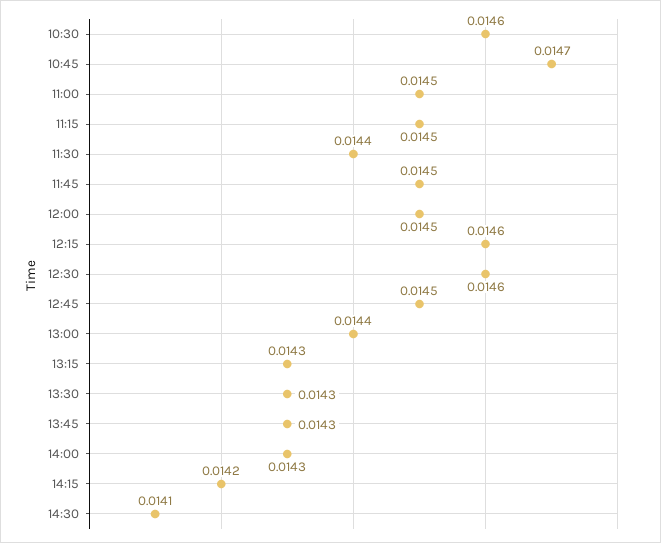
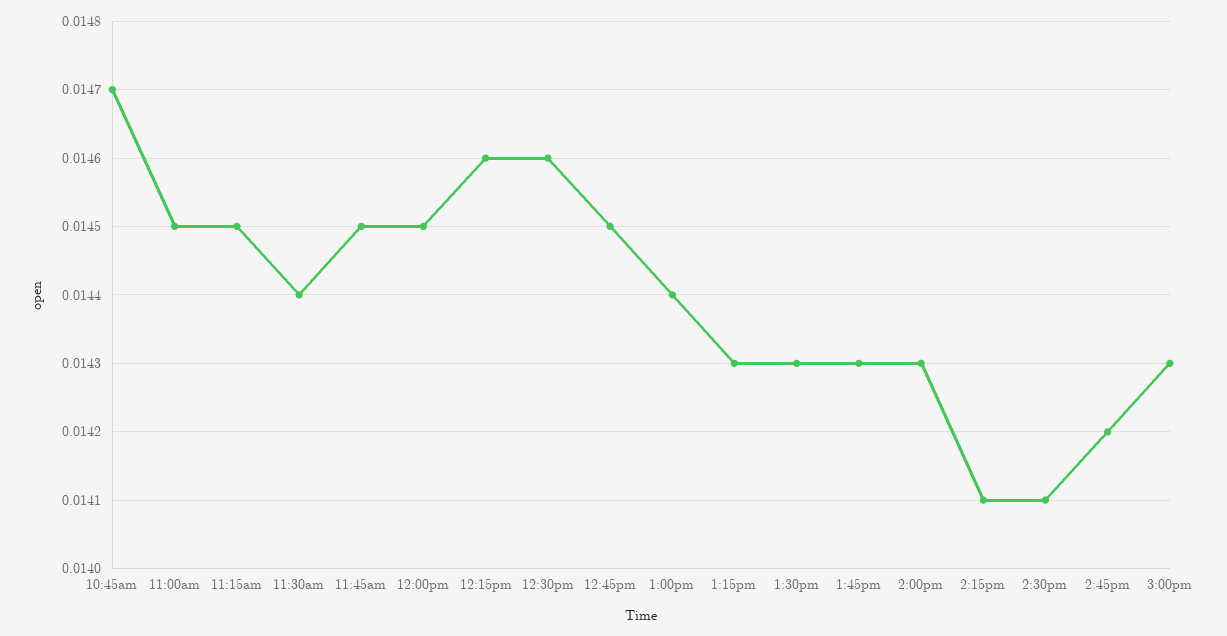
10:30: 0.0146 -> none
14:15: 0.0142 -> 0.0141
2:45pm: none -> 0.0142
3:00pm: none -> 0.0143

